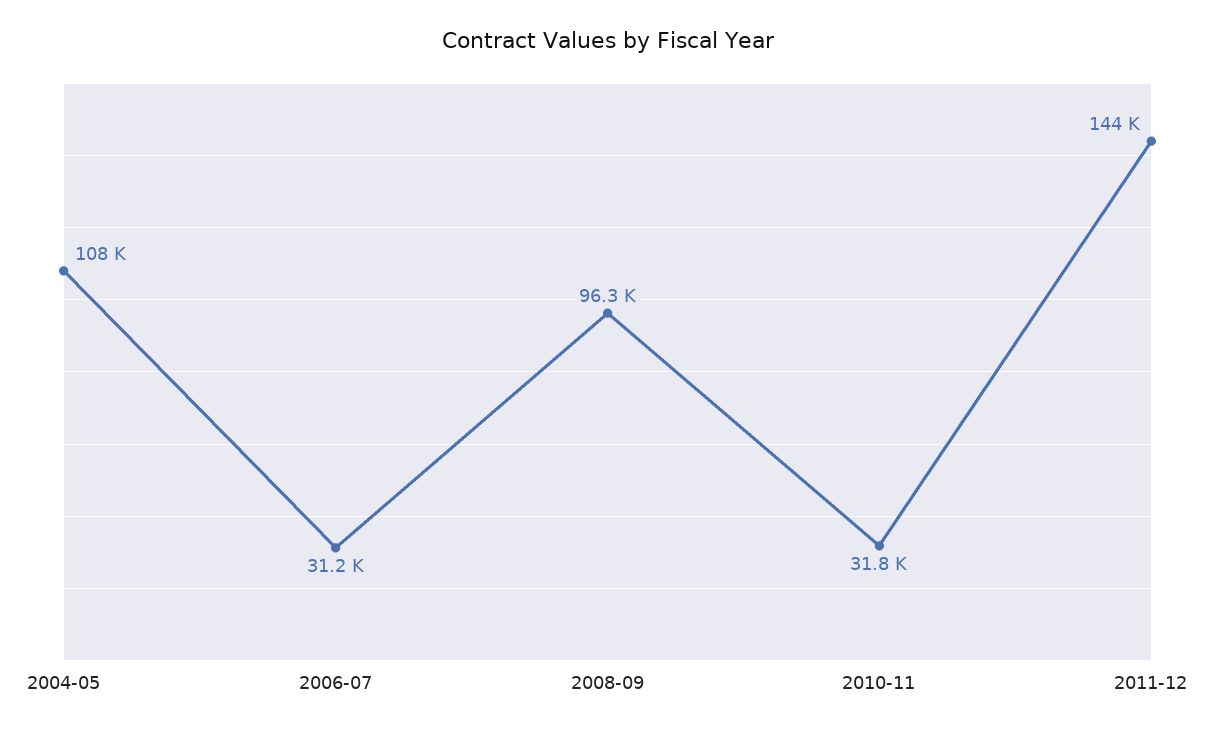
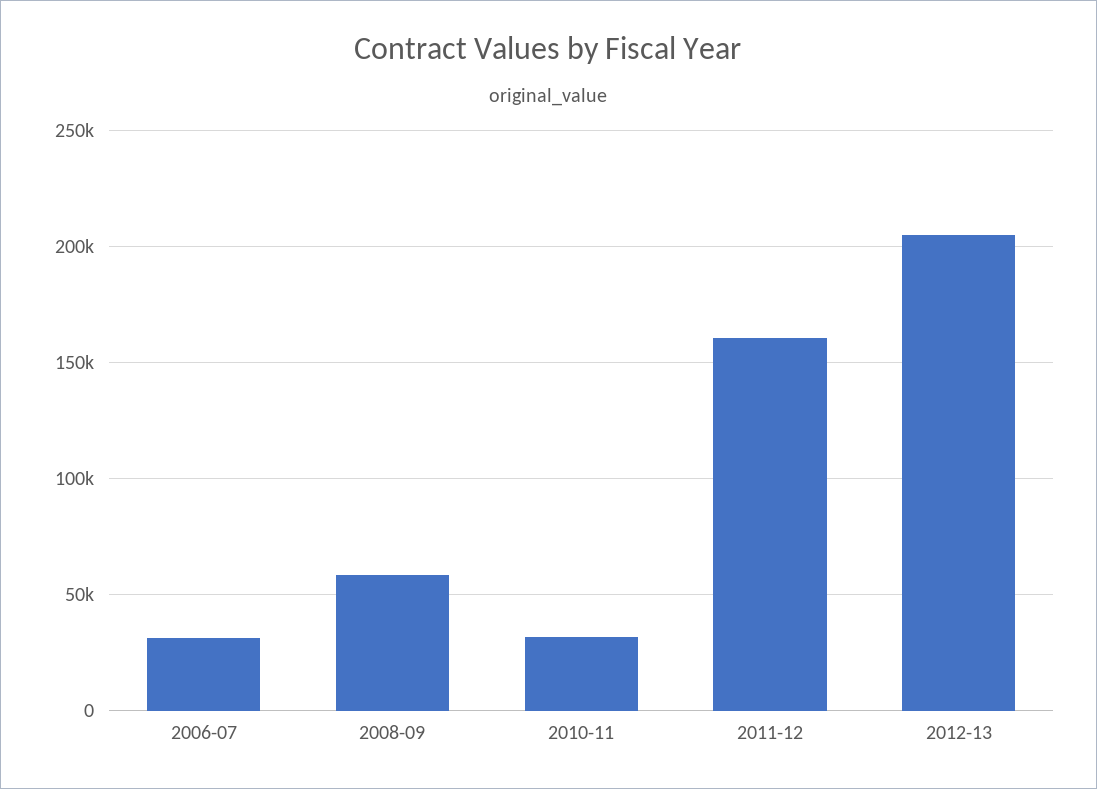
2004-05: 108000 -> none
2008-09: 96300 -> 60000
2011-12: 144000 -> 160000
2012-13: none -> 205000

